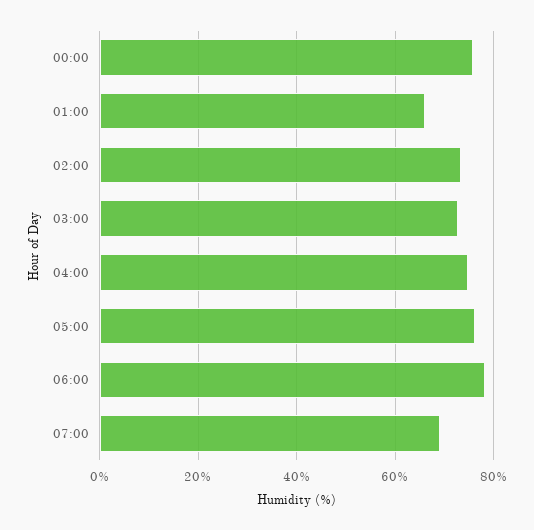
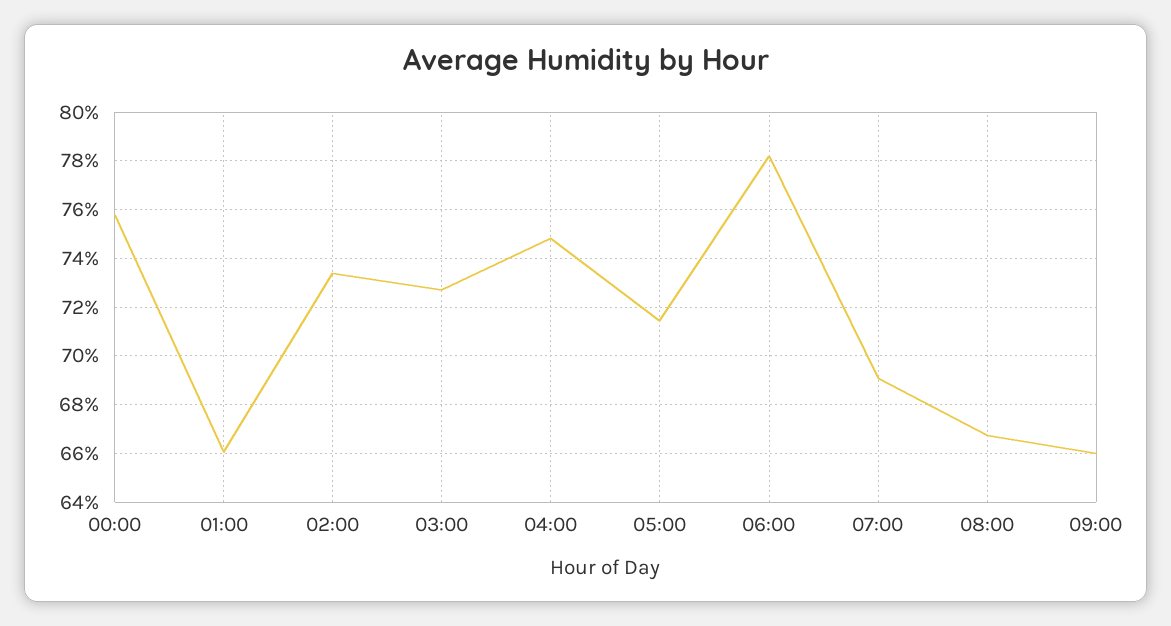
05:00: 76 -> 71.5
08:00: none -> 66.75
09:00: none -> 66

